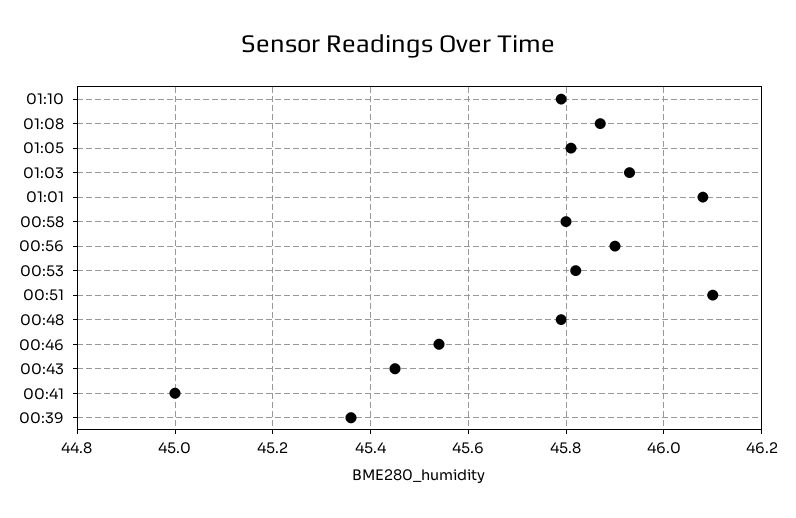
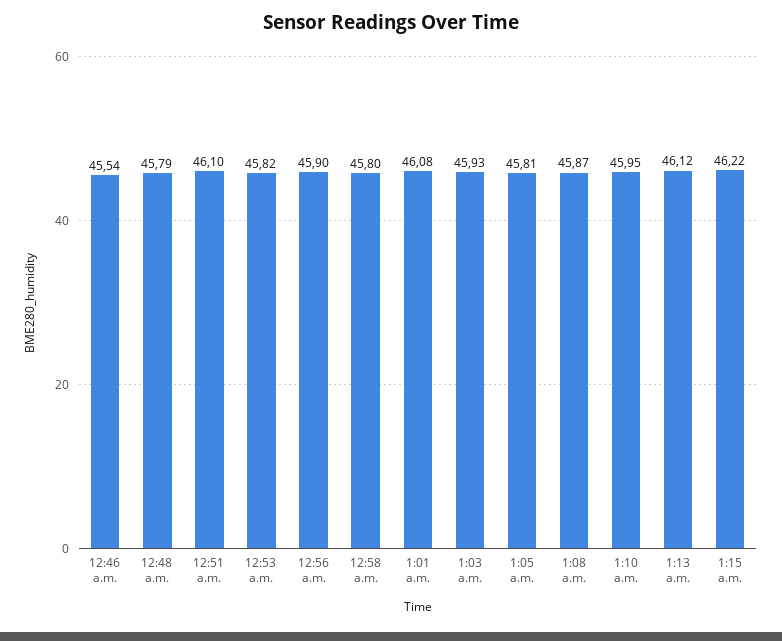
01:10: 45.8 -> 45.95
00:43: 45.45 -> none
00:41: 45 -> none
00:39: 45.35 -> none
1:13 a.m.: none -> 46.12
1:15 a.m.: none -> 46.22

